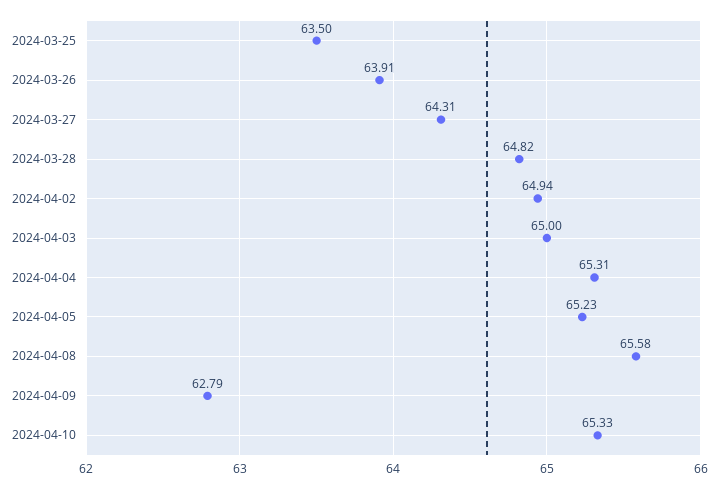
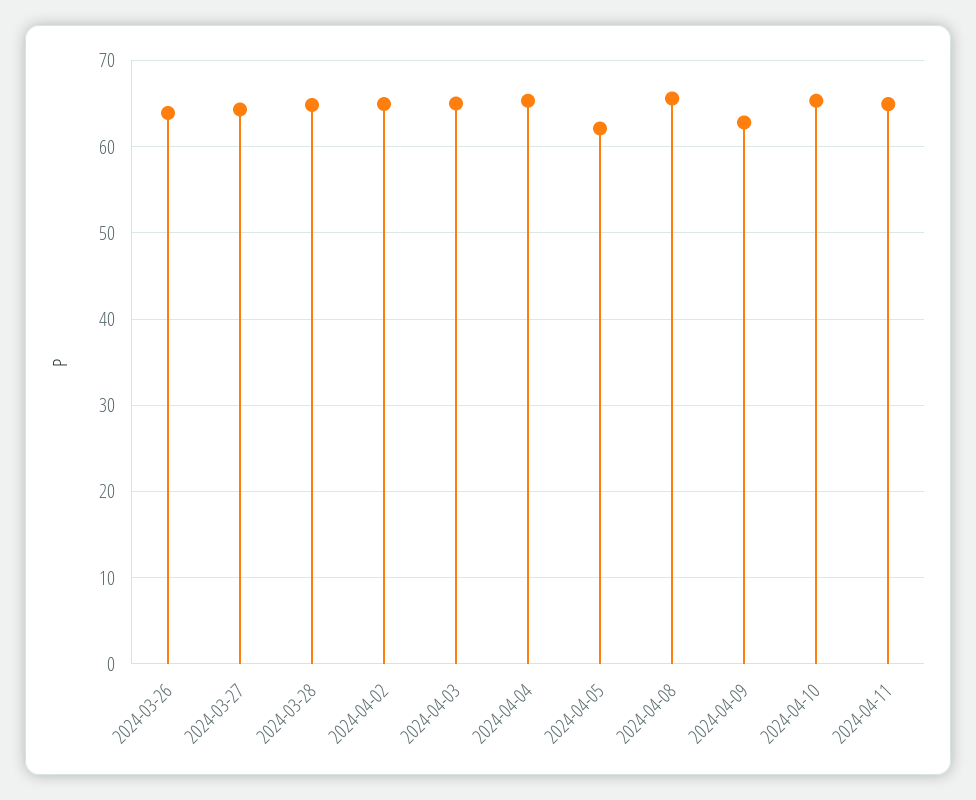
2024-03-25: 63.5 -> none
2024-04-05: 65.23 -> 62
2024-04-11: none -> 65

